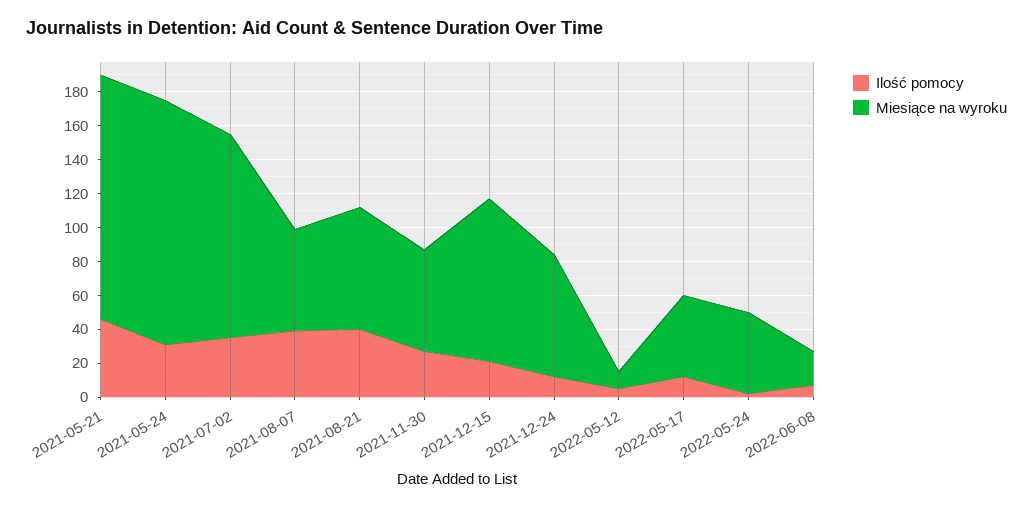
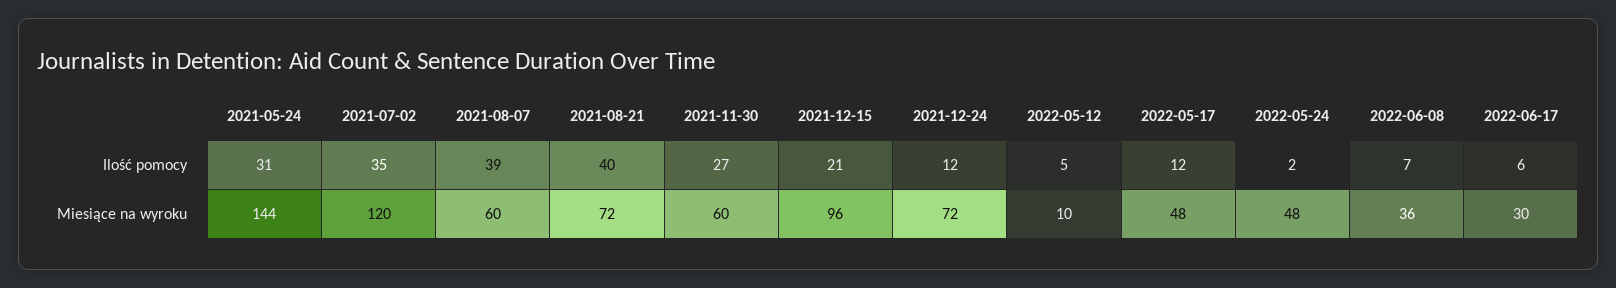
Ilość pomocy, 2021-05-21: 45 -> none
Miesiące na wyroku, 2021-05-21: 145 -> none
Miesiące na wyroku, 2022-06-08: 20 -> 36
Ilość pomocy, 2022-06-17: none -> 6
Miesiące na wyroku, 2022-06-17: none -> 30

